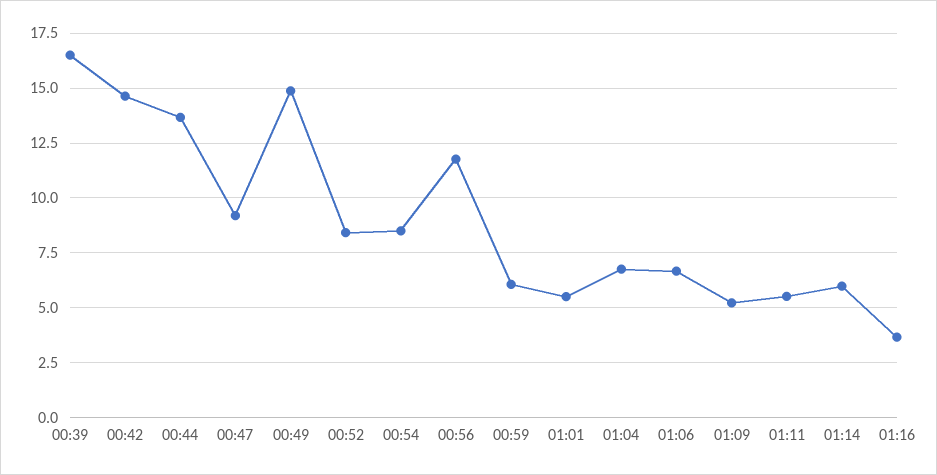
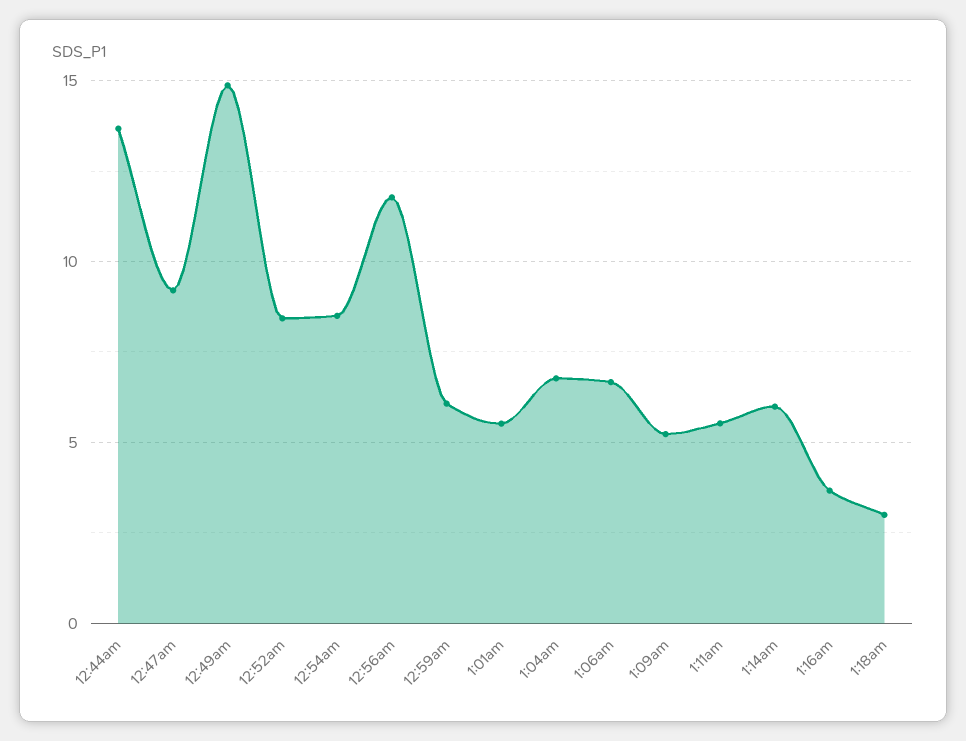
00:39: 16.5 -> none
00:42: 14.5 -> none
1:18am: none -> 3

